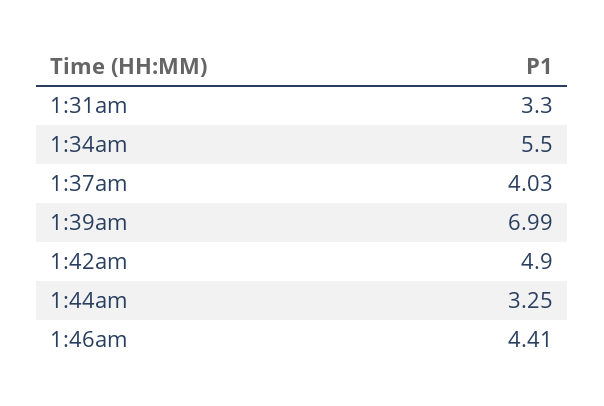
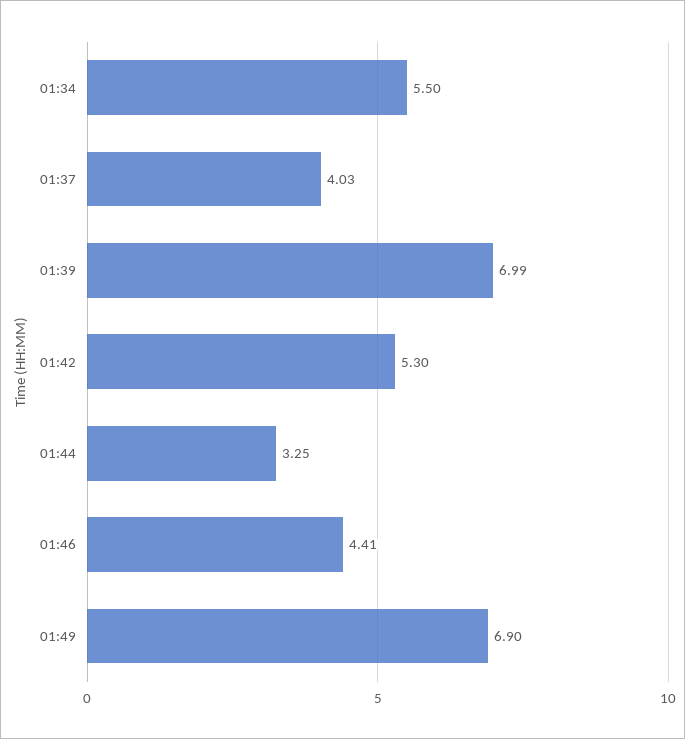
1:31am: 3.3 -> none
1:42am: 4.9 -> 5.3
01:49: none -> 6.9

